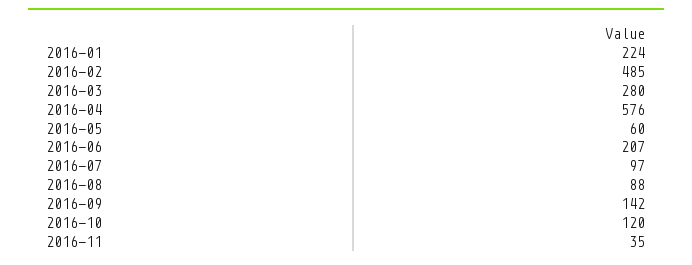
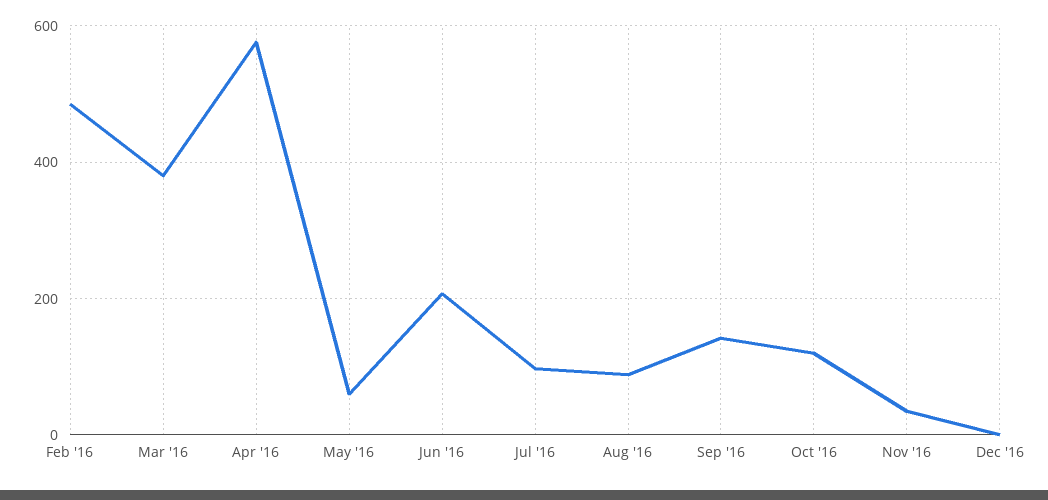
2016-01: 224 -> none
2016-03: 280 -> 380
Dec '16: none -> 0

